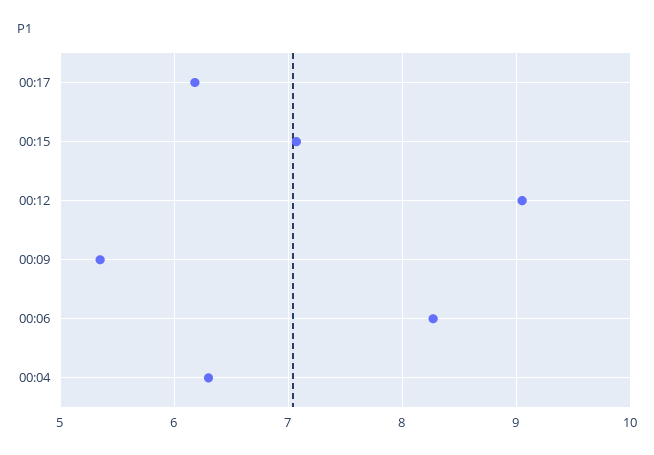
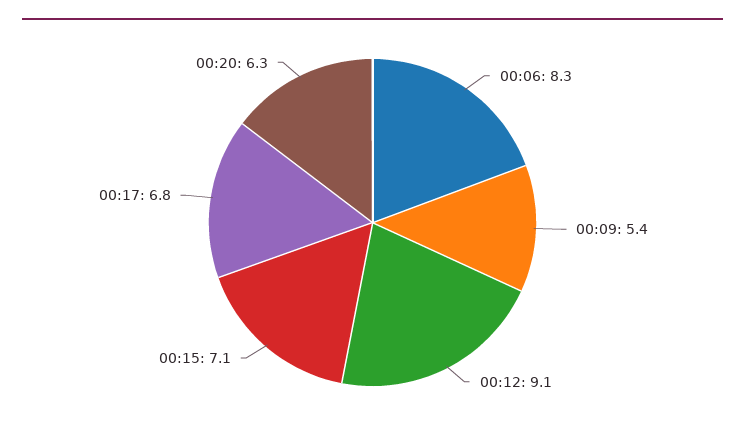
00:17: 6.2 -> 6.8
00:04: 6.3 -> none
00:20: none -> 6.3

